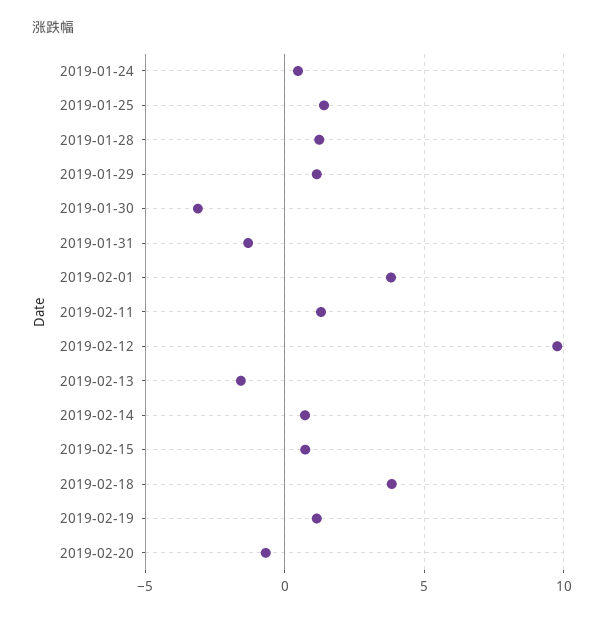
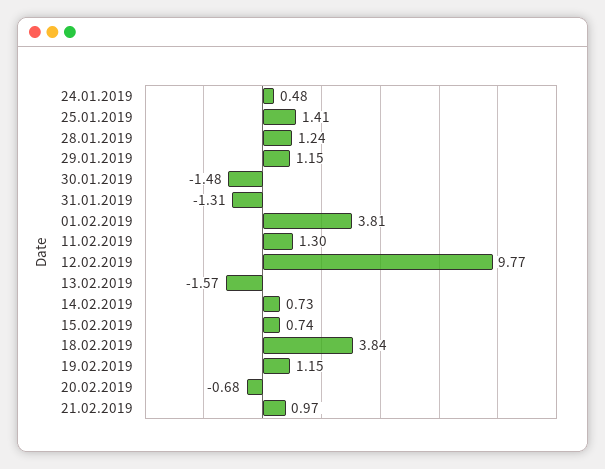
2019-01-30: -3 -> -1.48
21.02.2019: none -> 0.97

